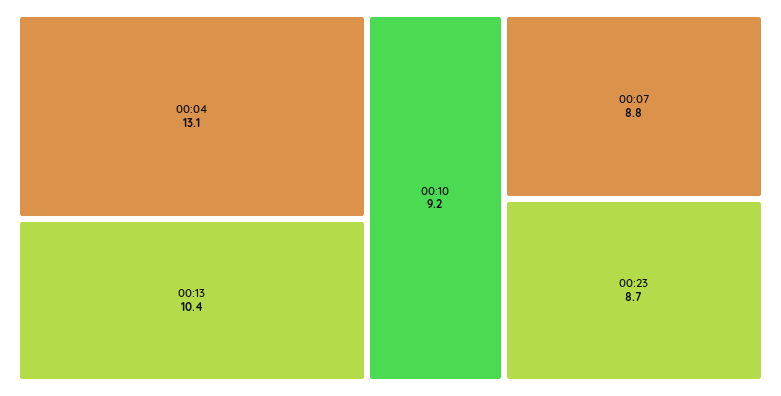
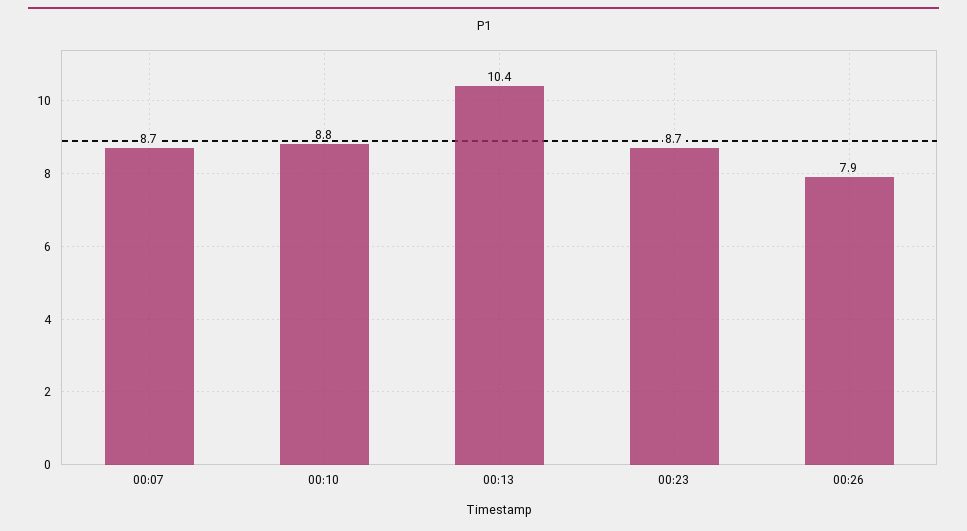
00:04: 13.1 -> none
00:10: 9.2 -> 8.8
00:07: 8.8 -> 8.7
00:26: none -> 7.9

